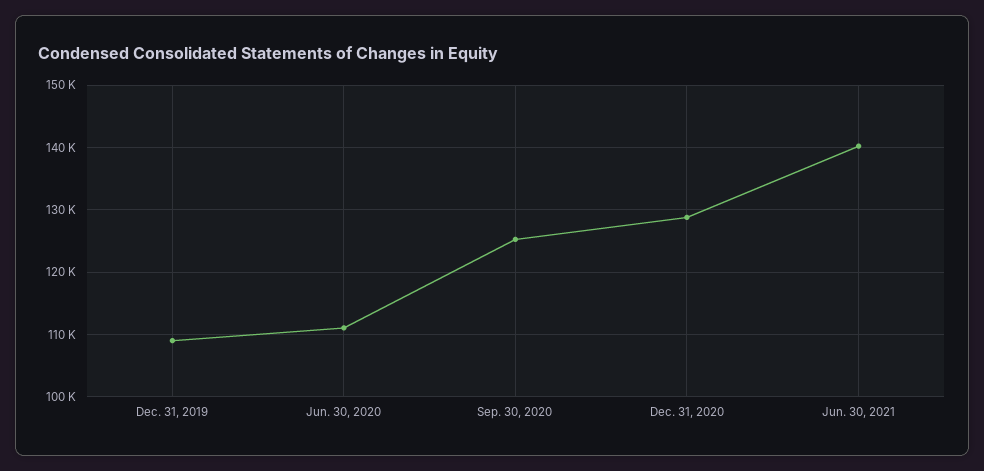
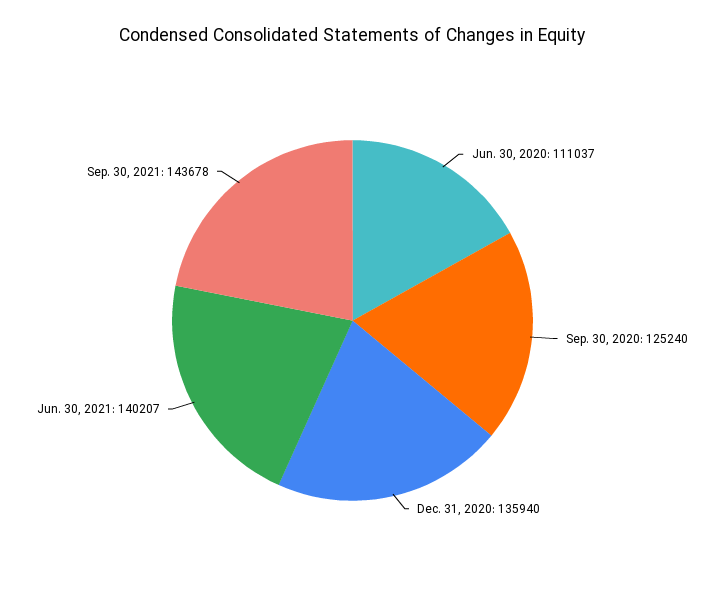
Dec. 31, 2019: 109000 -> none
Dec. 31, 2020: 129000 -> 135940
Sep. 30, 2021: none -> 143678

